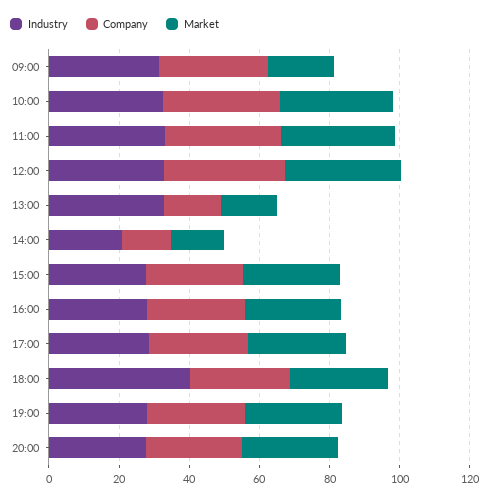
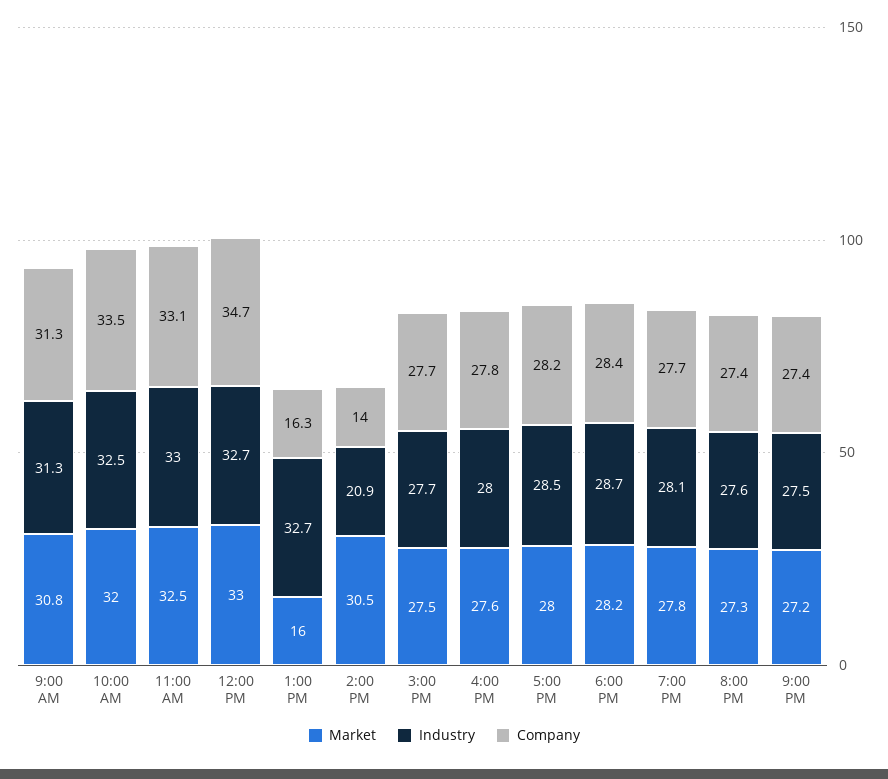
Market, 09:00: 20 -> 30.8
Market, 14:00: 15 -> 30.5
Industry, 18:00: 40 -> 28.7
Market, 9:00 PM: none -> 27.2
Industry, 9:00 PM: none -> 27.5
Company, 9:00 PM: none -> 27.4

